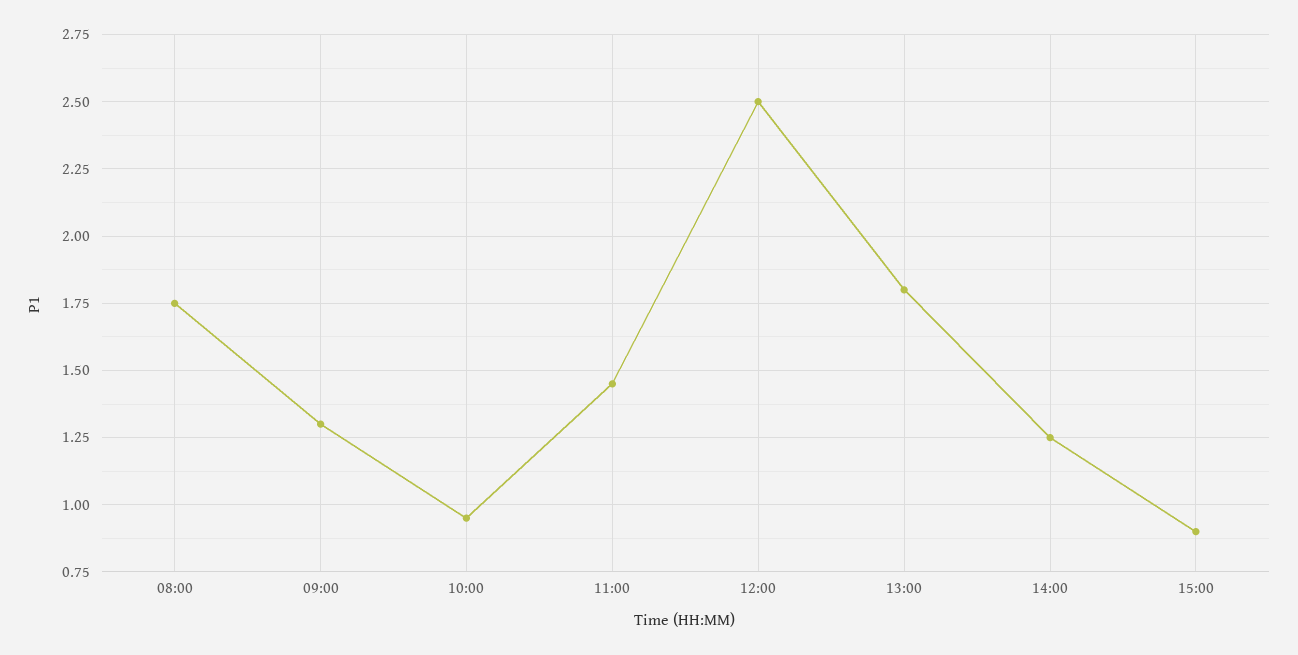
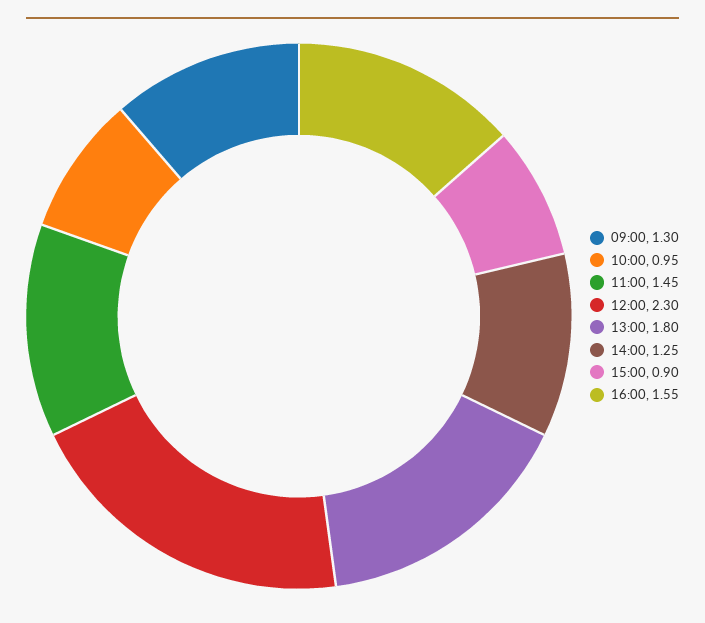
08:00: 1.75 -> none
12:00: 2.5 -> 2.3
16:00: none -> 1.55

